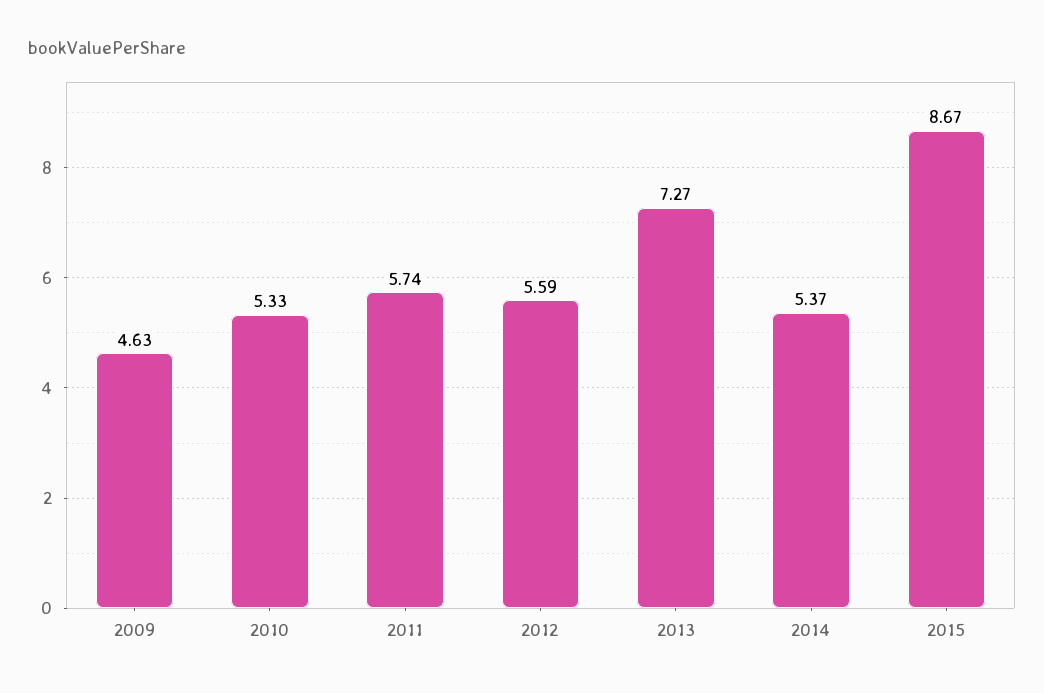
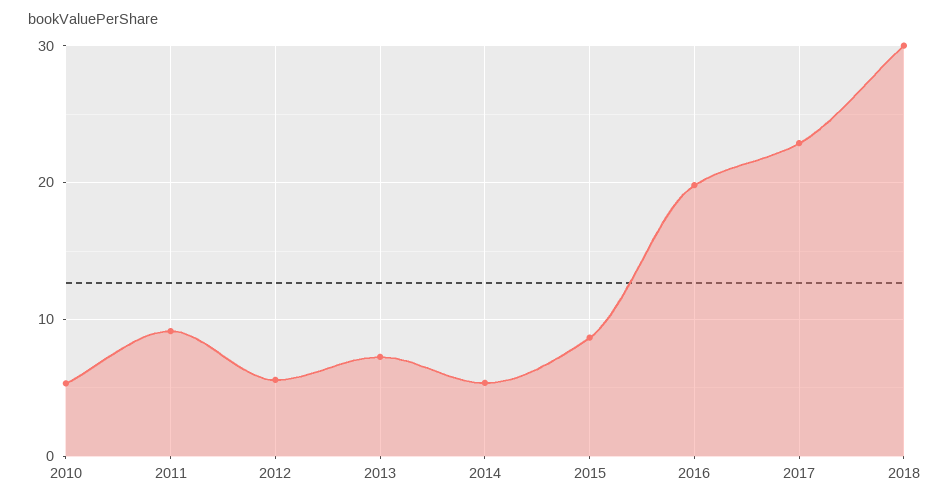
2009: 4.63 -> none
2011: 5.74 -> 9
2016: none -> 20
2017: none -> 23
2018: none -> 30

